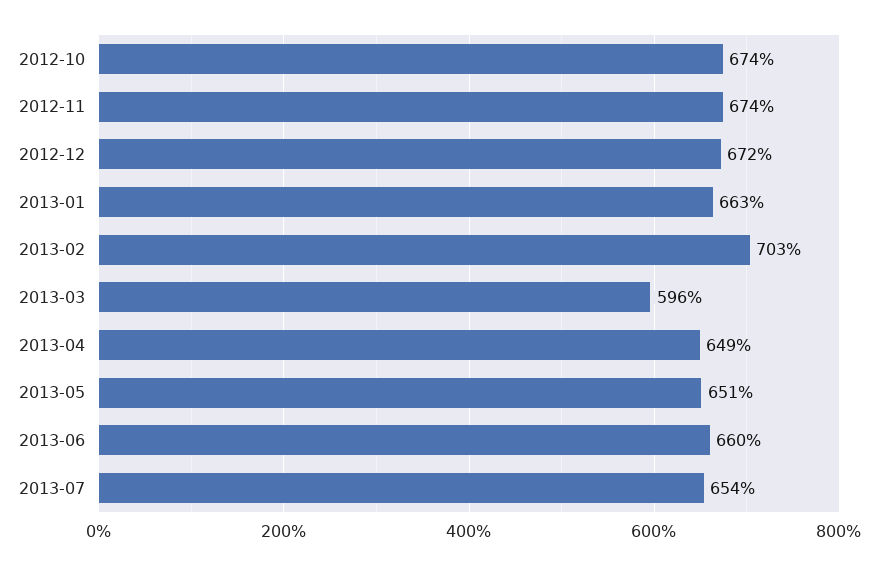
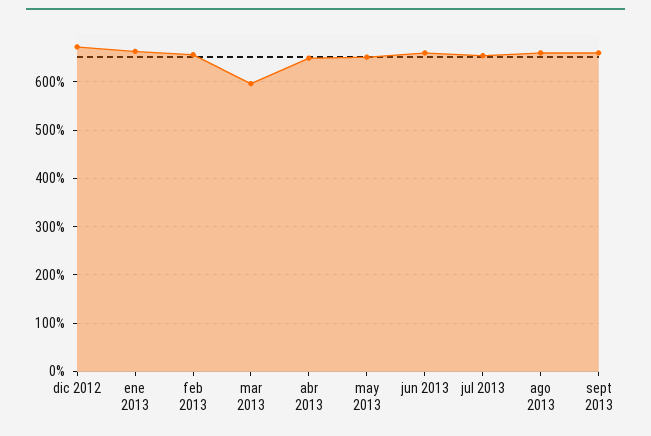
2012-10: 674 -> none
2012-11: 674 -> none
2013-02: 703 -> 660
ago 2013: none -> 660
sept 2013: none -> 660

